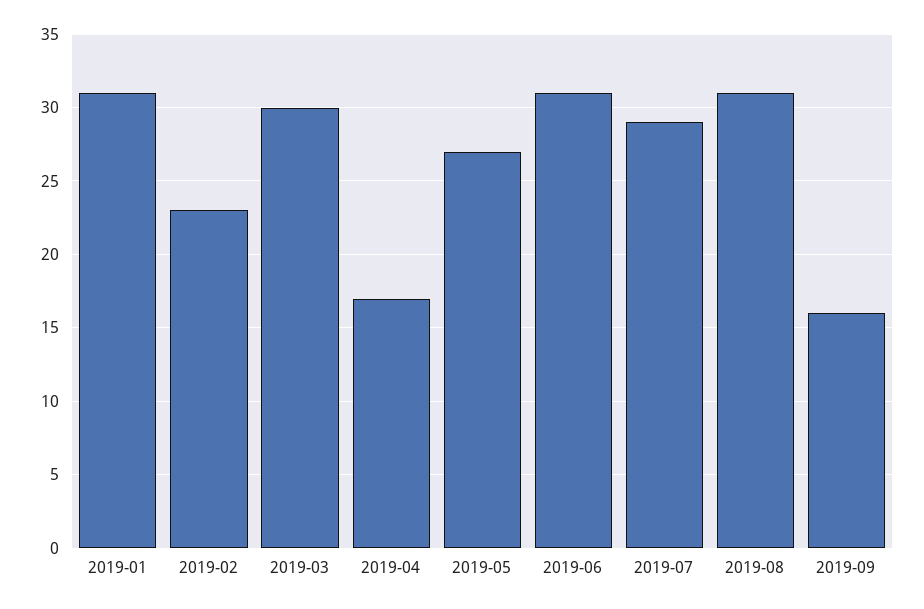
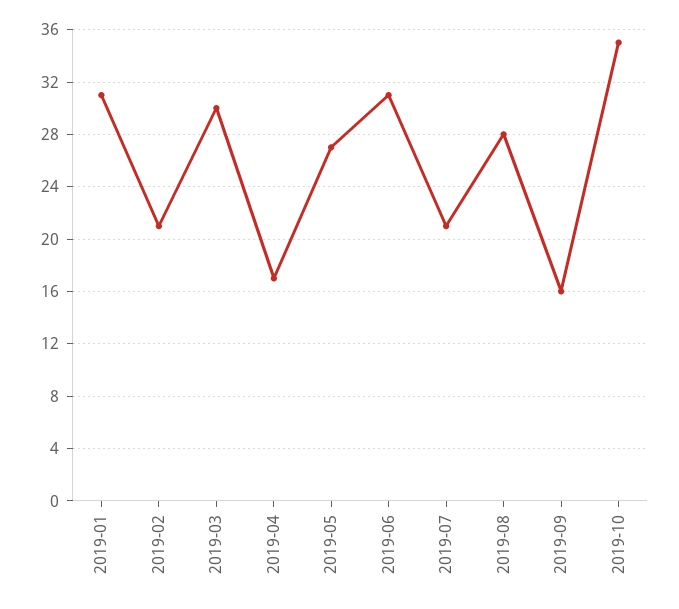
2019-02: 23 -> 21
2019-07: 29 -> 21
2019-08: 31 -> 28
2019-10: none -> 35

